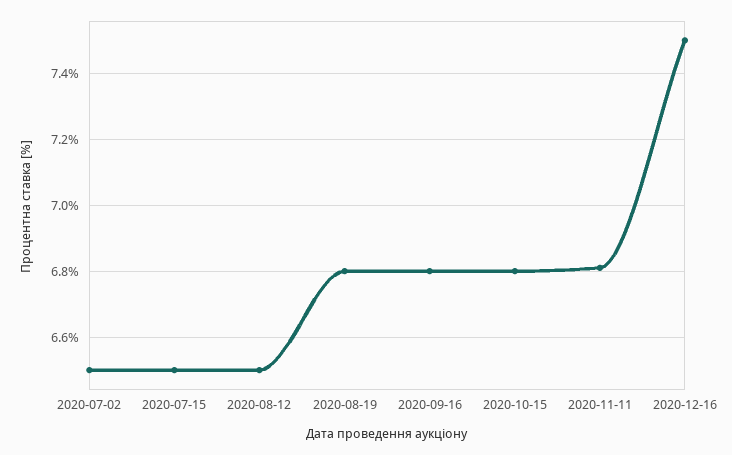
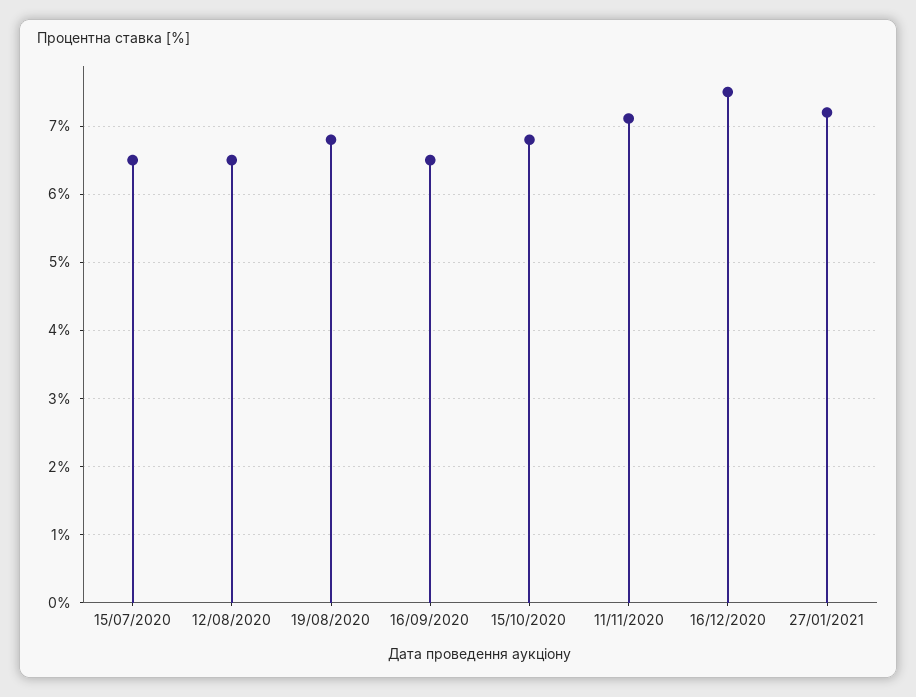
2020-07-02: 6.5 -> none
2020-09-16: 6.8 -> 6.5
2020-11-11: 6.8 -> 7.1
27/01/2021: none -> 7.2

